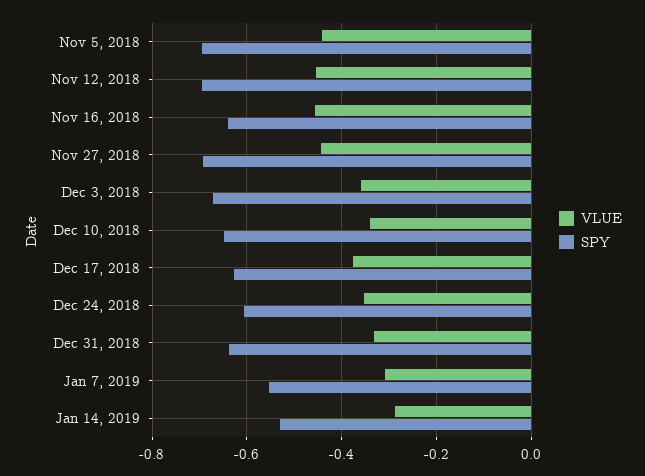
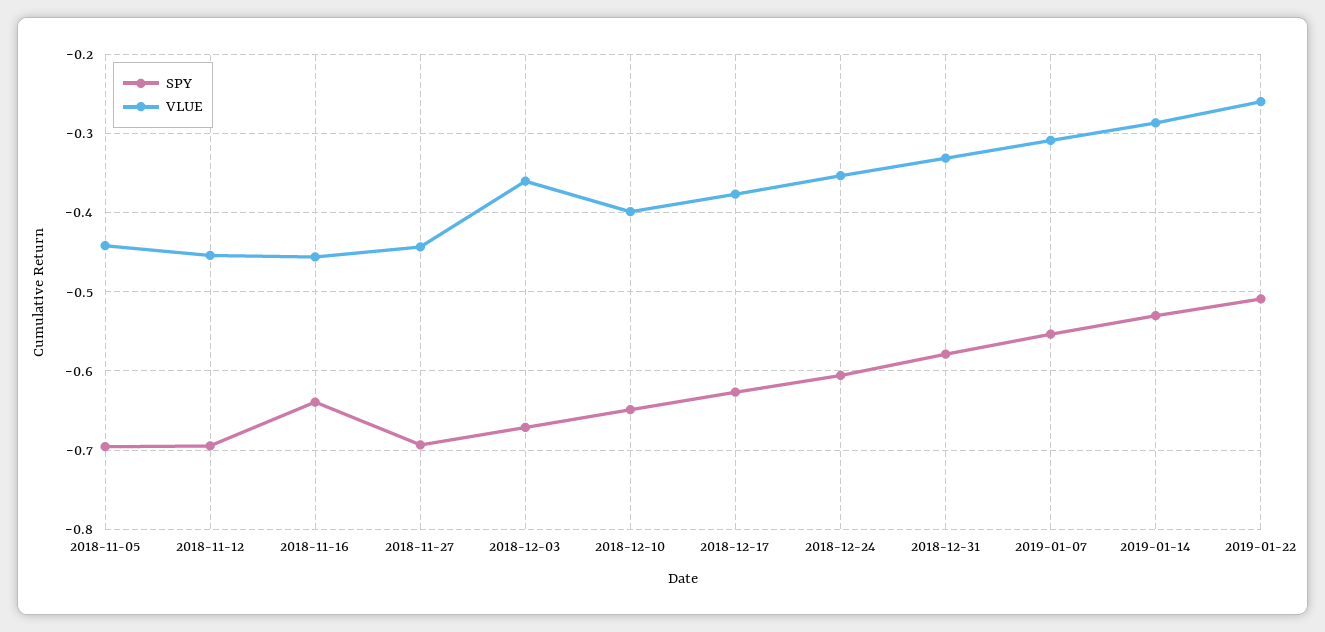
VLUE, Dec 10, 2018: -0.34 -> -0.4
SPY, Dec 31, 2018: -0.64 -> -0.58
SPY, 2019-01-22: none -> -0.51
VLUE, 2019-01-22: none -> -0.26

